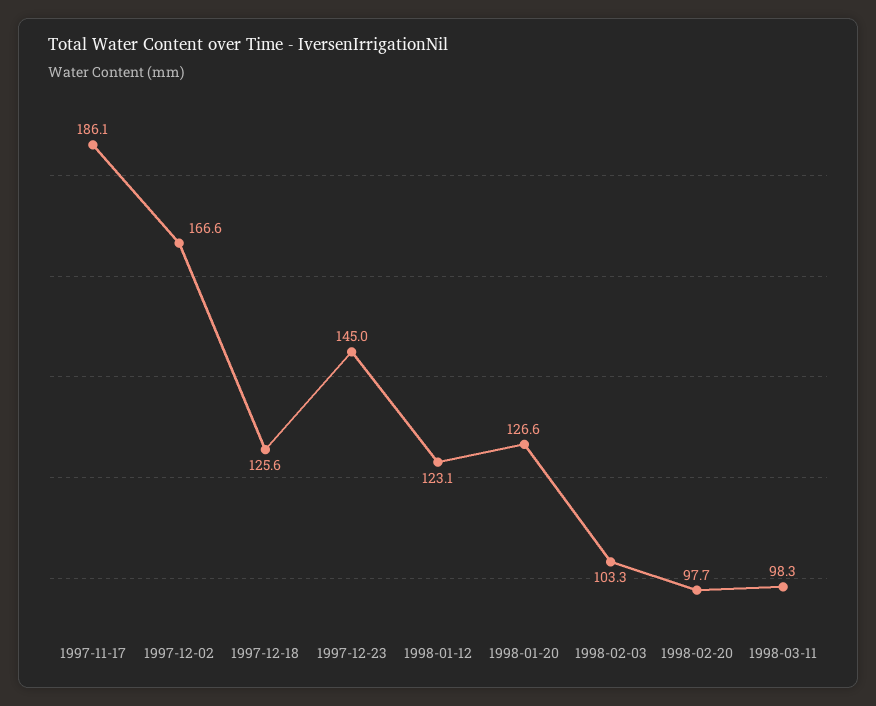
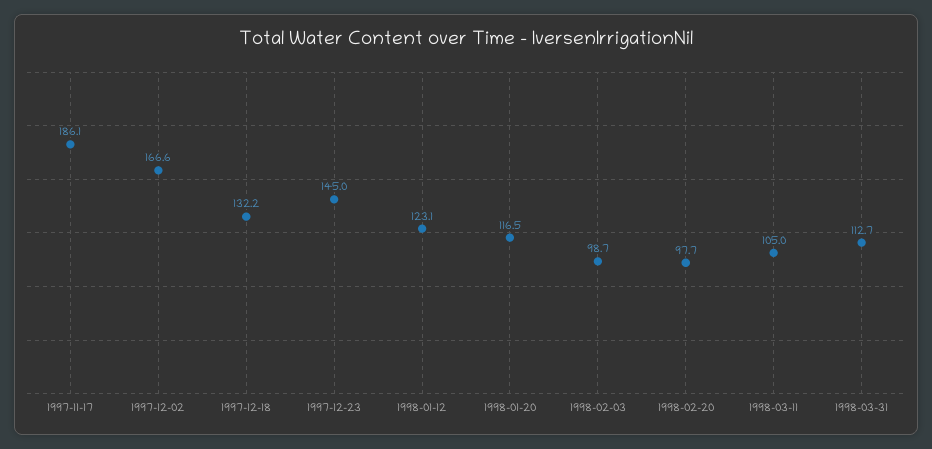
1997-12-18: 125.6 -> 132.2
1998-01-20: 126.6 -> 116.5
1998-02-03: 103.3 -> 98.7
1998-03-11: 98.3 -> 105
1998-03-31: none -> 112.7

